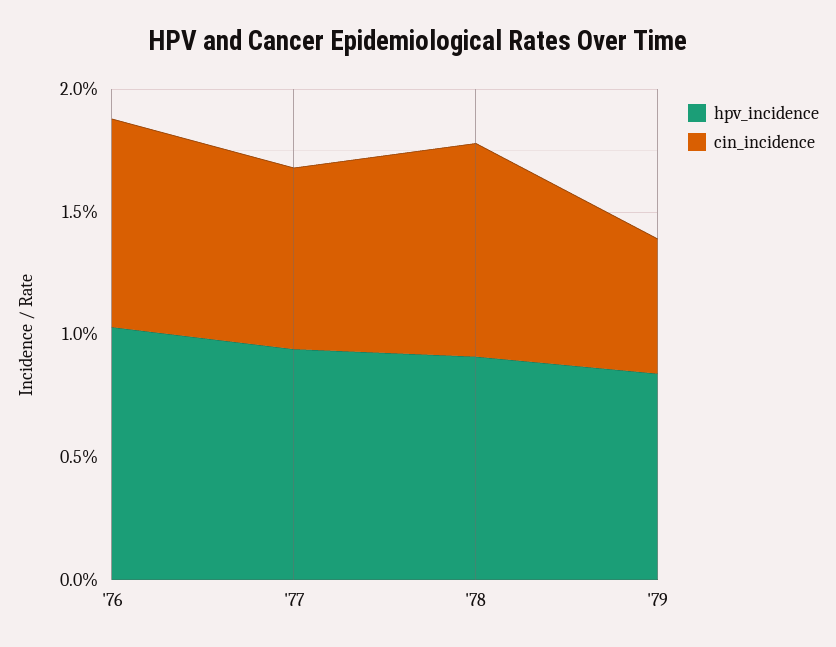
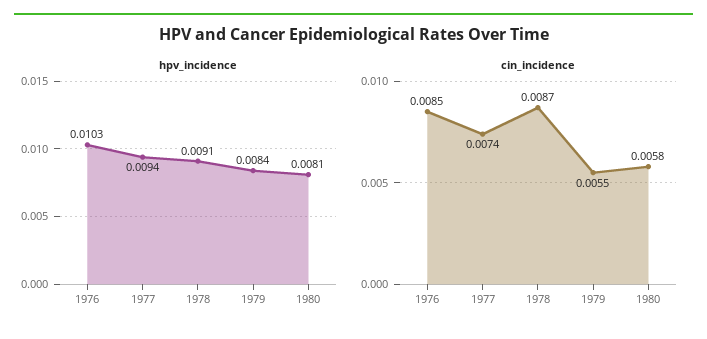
hpv_incidence, 1980: none -> 0.0081
cin_incidence, 1980: none -> 0.0058

